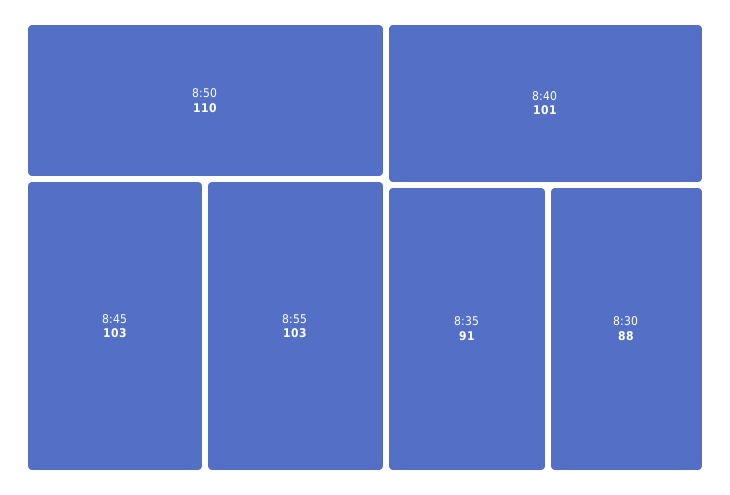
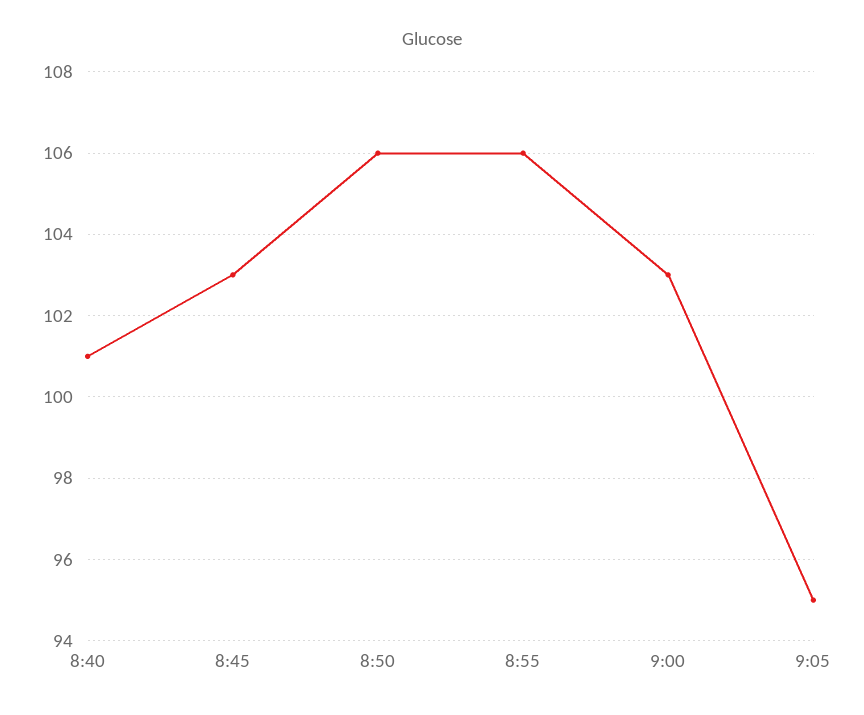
8:50: 110 -> 106
8:55: 103 -> 106
8:35: 91 -> none
8:30: 88 -> none
9:00: none -> 103
9:05: none -> 95

